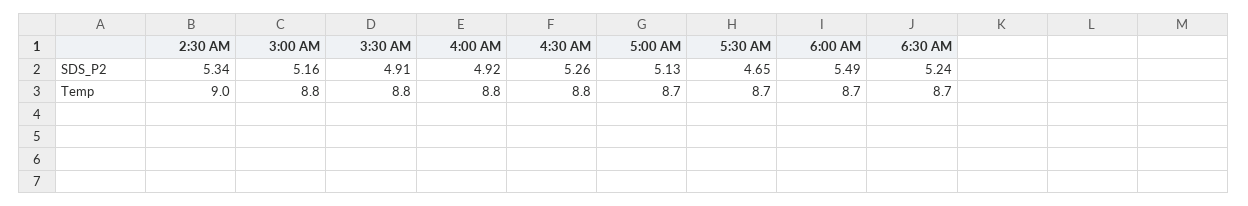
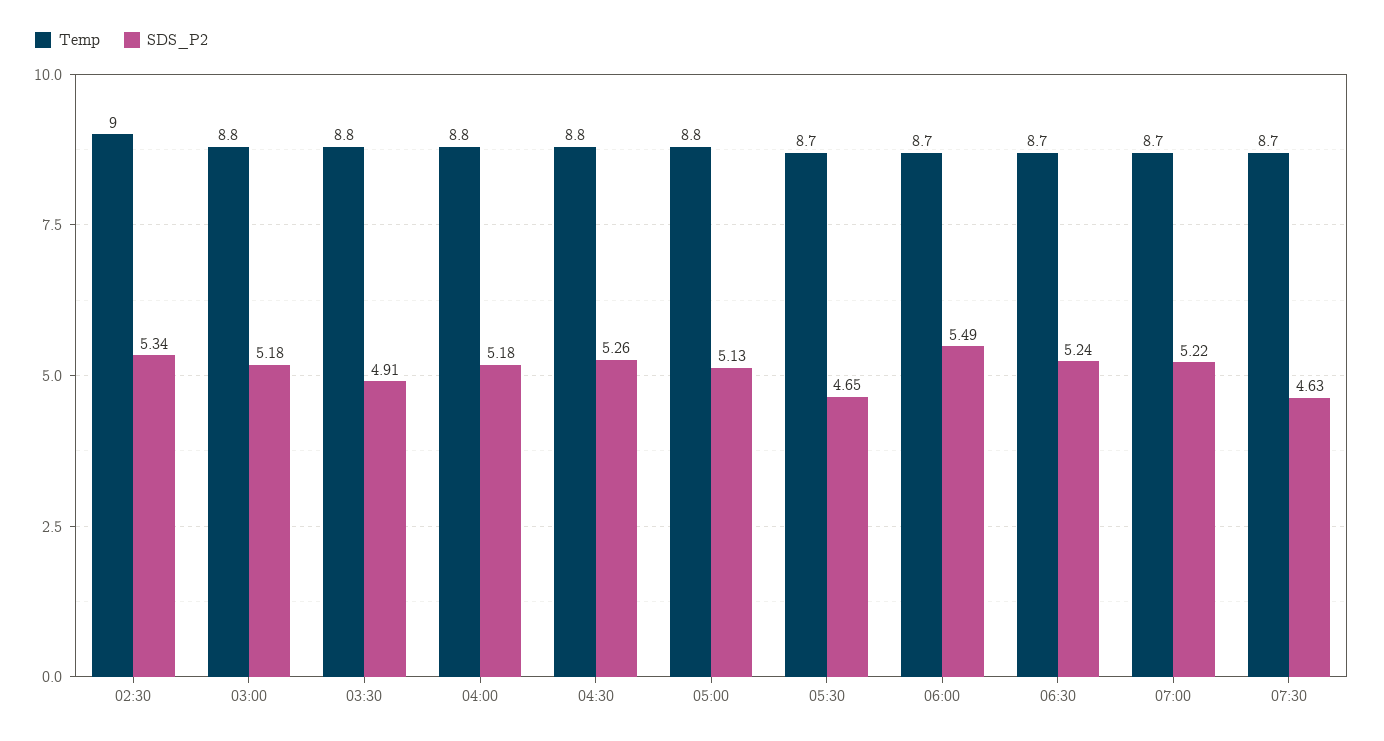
SDS_P2, 3:00 AM: 5.16 -> 5.18
SDS_P2, 4:00 AM: 4.92 -> 5.18
Temp, 5:00 AM: 8.7 -> 8.8
Temp, 07:00: none -> 8.7
SDS_P2, 07:00: none -> 5.22
Temp, 07:30: none -> 8.7
SDS_P2, 07:30: none -> 4.63

